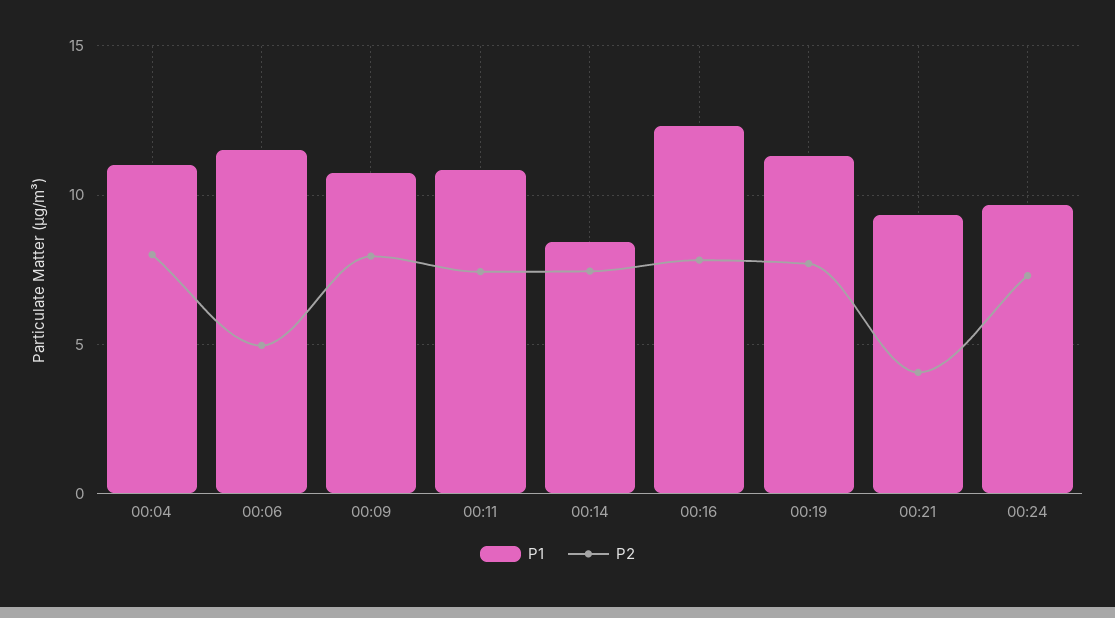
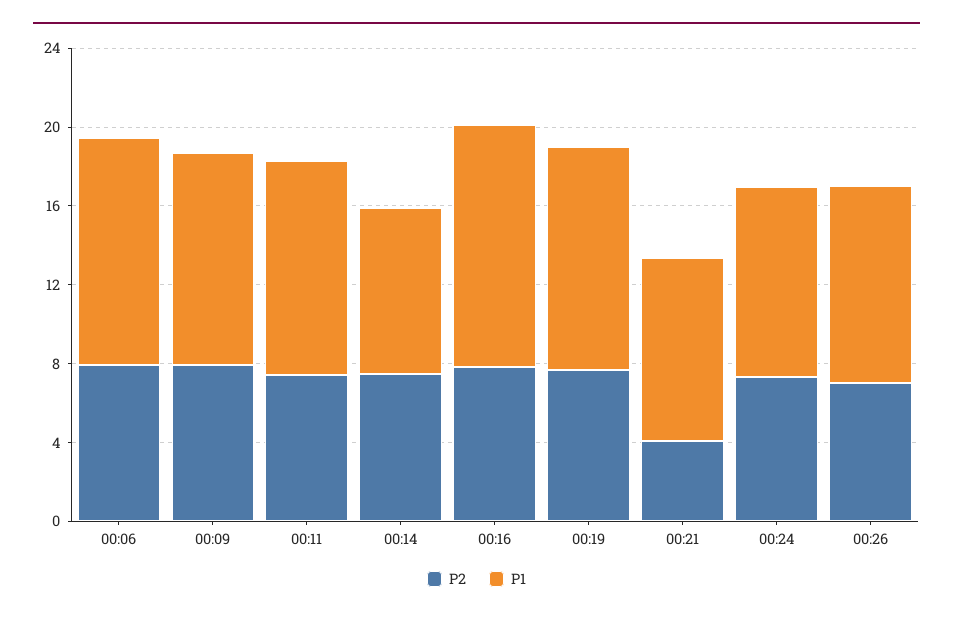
P1, 00:04: 11 -> none
P2, 00:04: 8 -> none
P2, 00:06: 5 -> 8
P2, 00:26: none -> 7
P1, 00:26: none -> 10

